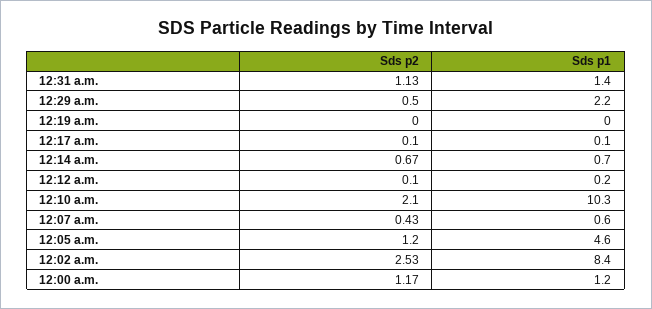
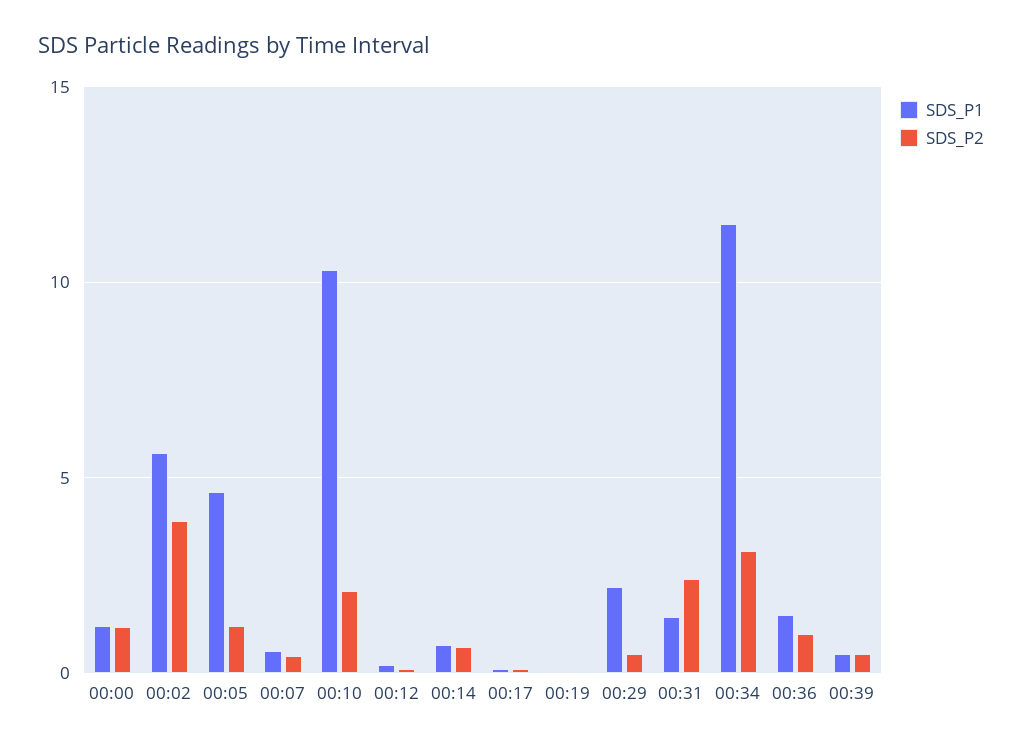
Sds p2, 12:31 a.m.: 1.13 -> 2.5
Sds p2, 12:02 a.m.: 2.53 -> 4
Sds p1, 12:02 a.m.: 8.4 -> 5.5
Sds p1, 00:34: none -> 11.5
Sds p2, 00:34: none -> 3
Sds p1, 00:36: none -> 1.5
Sds p2, 00:36: none -> 1
Sds p1, 00:39: none -> 0.5
Sds p2, 00:39: none -> 0.5

